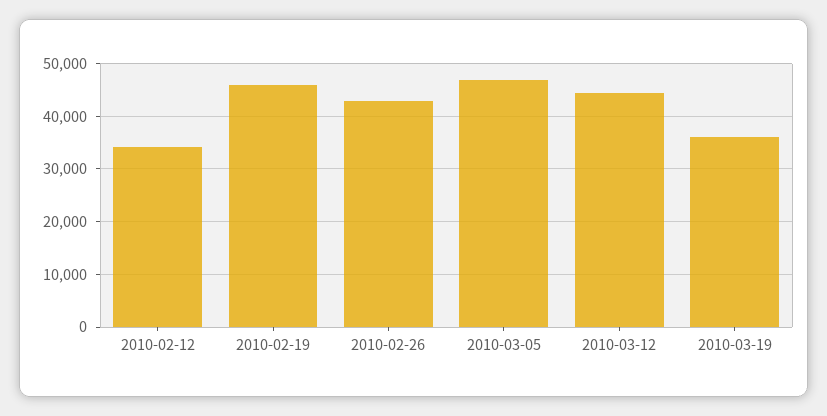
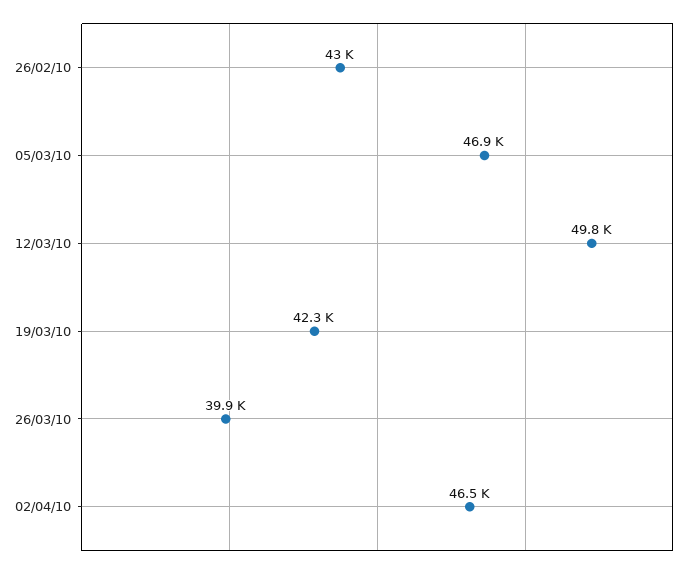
2010-02-12: 34000 -> none
2010-02-19: 46000 -> none
2010-03-12: 44000 -> 49800
2010-03-19: 36000 -> 42300
26/03/10: none -> 39900
02/04/10: none -> 46500

